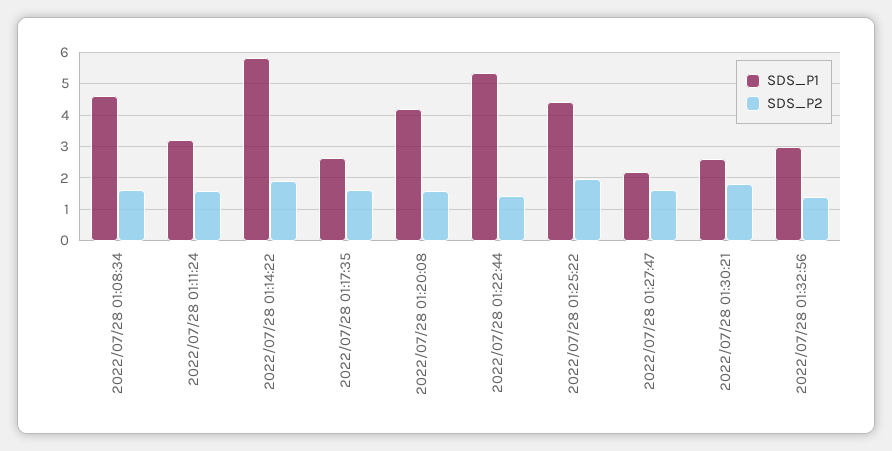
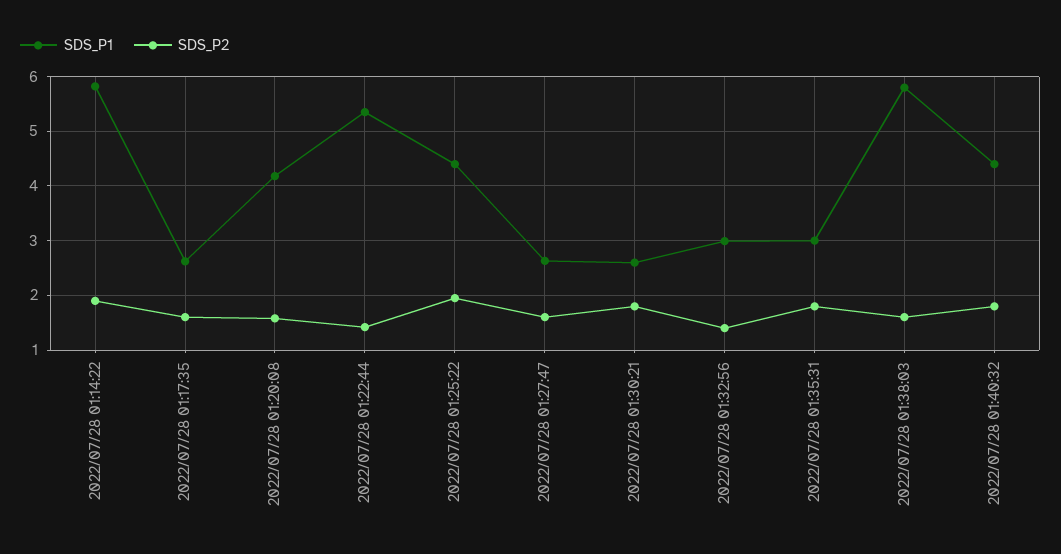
SDS_P1, 2022/07/28 01:08:34: 4.6 -> none
SDS_P2, 2022/07/28 01:08:34: 1.6 -> none
SDS_P1, 2022/07/28 01:11:24: 3.2 -> none
SDS_P2, 2022/07/28 01:11:24: 1.6 -> none
SDS_P1, 2022/07/28 01:27:47: 2.2 -> 2.6
SDS_P1, 2022/07/28 01:35:31: none -> 3
SDS_P2, 2022/07/28 01:35:31: none -> 1.8
SDS_P1, 2022/07/28 01:38:03: none -> 5.8
SDS_P2, 2022/07/28 01:38:03: none -> 1.6
SDS_P1, 2022/07/28 01:40:32: none -> 4.4
SDS_P2, 2022/07/28 01:40:32: none -> 1.8

